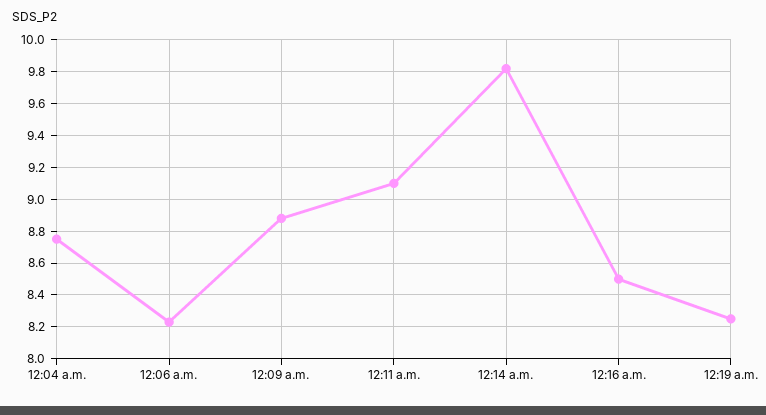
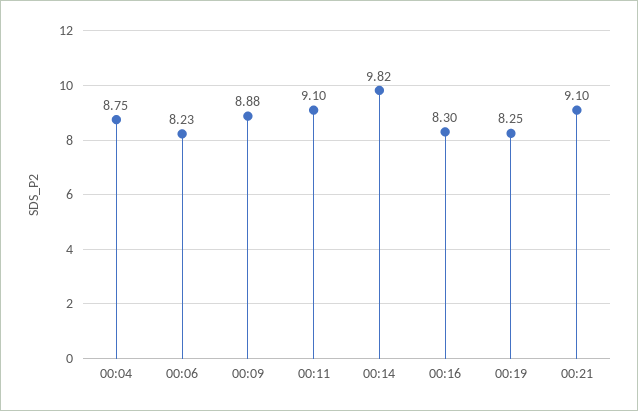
12:16 a.m.: 8.5 -> 8.3
00:21: none -> 9.1

